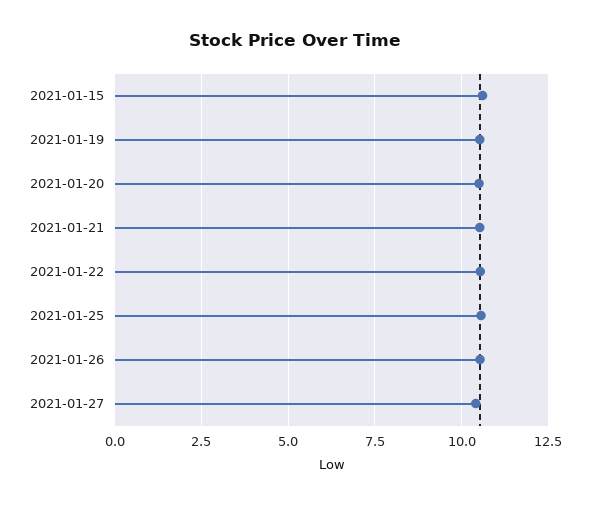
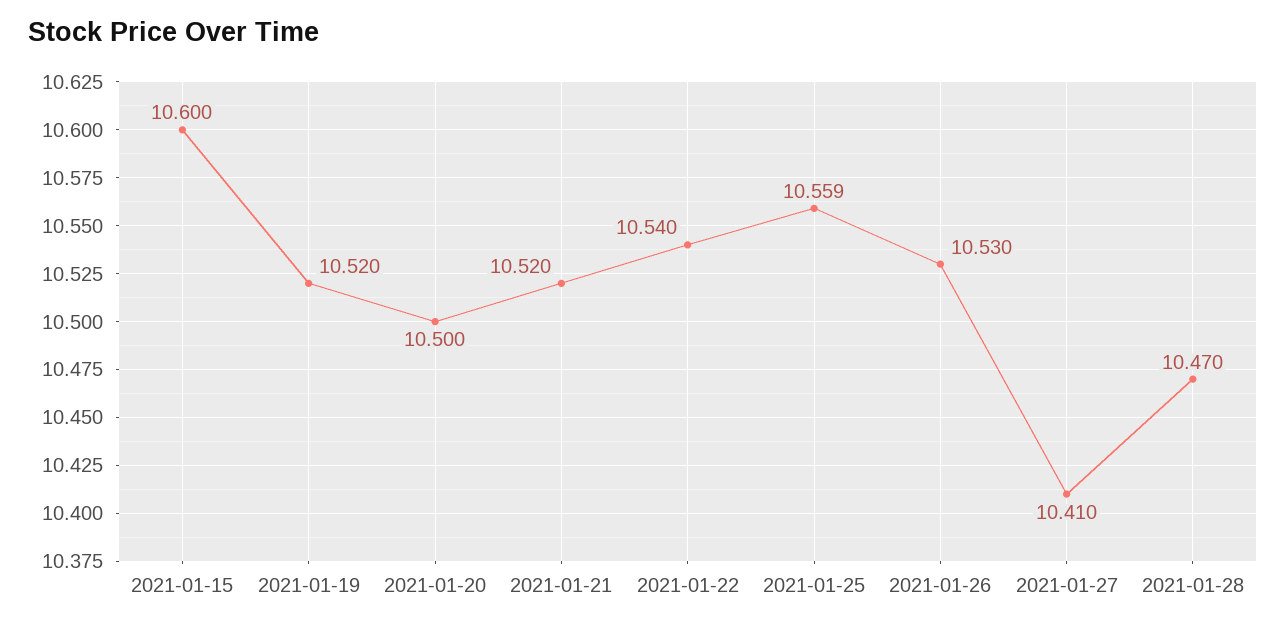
2021-01-28: none -> 10.47

